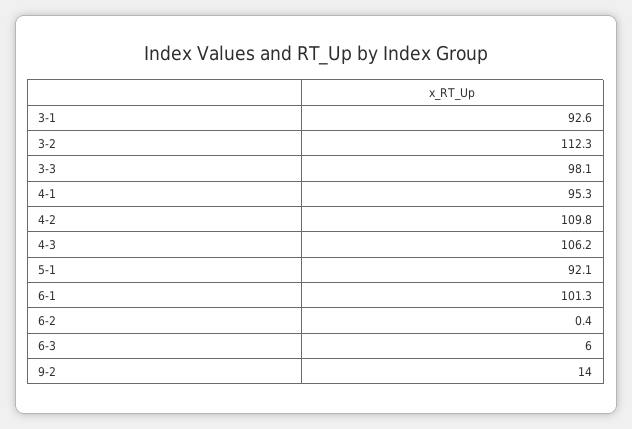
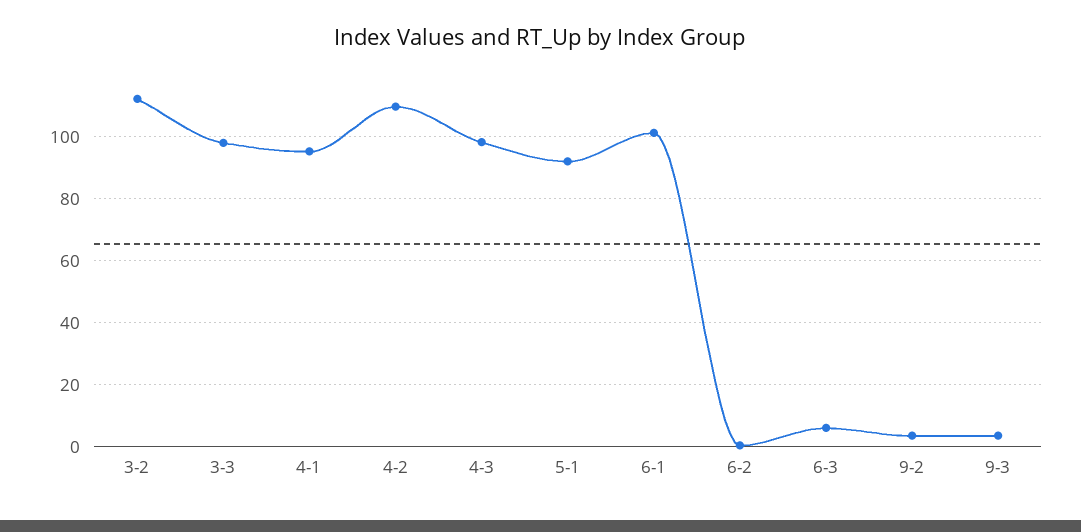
3-1: 92.6 -> none
4-3: 106.2 -> 98
9-2: 14 -> 4
9-3: none -> 4

